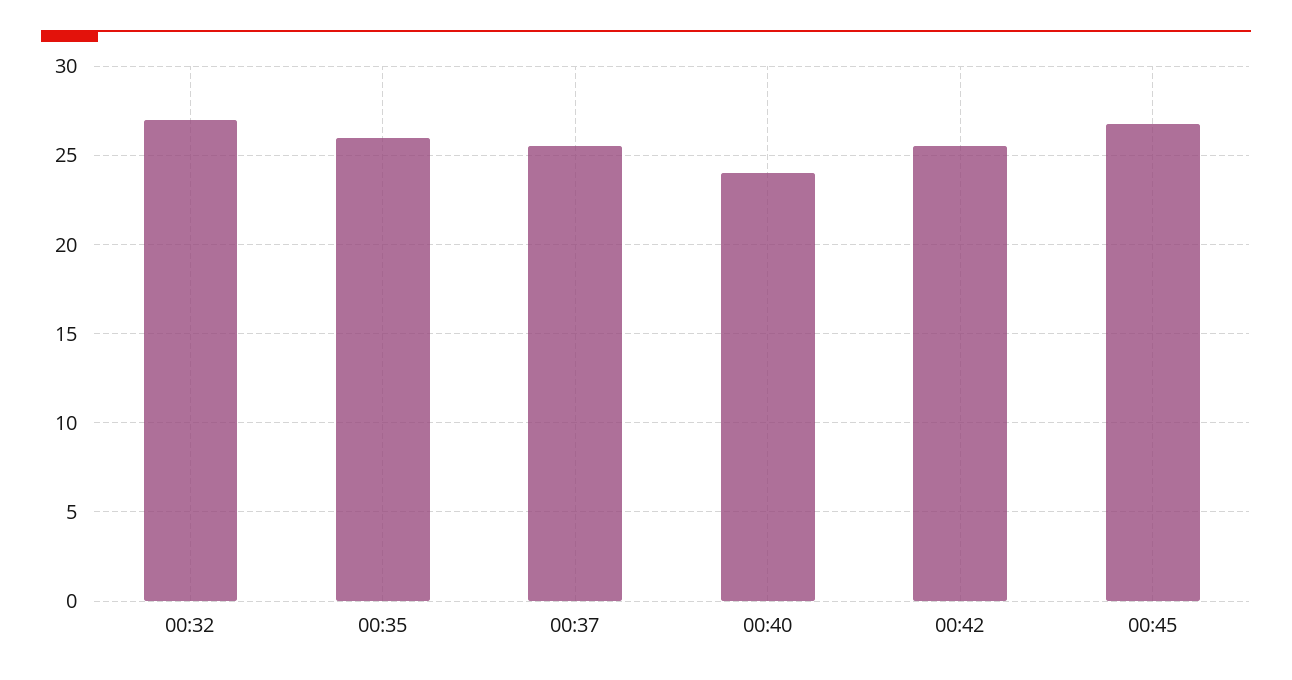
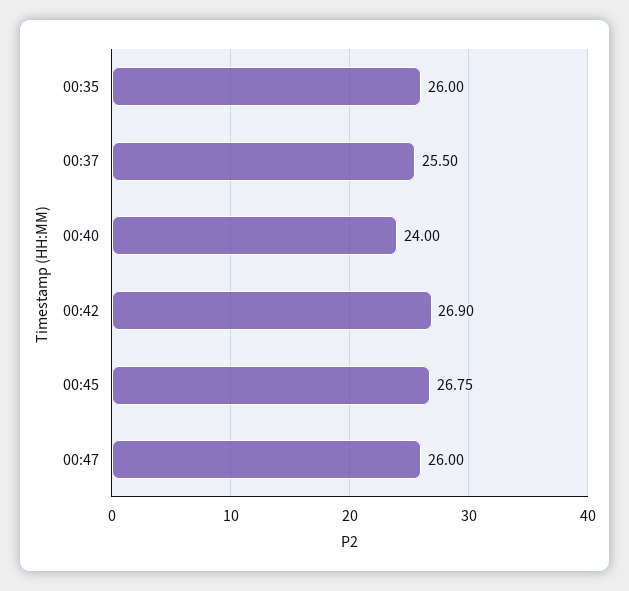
00:32: 27 -> none
00:42: 25.5 -> 26.9
00:47: none -> 26

